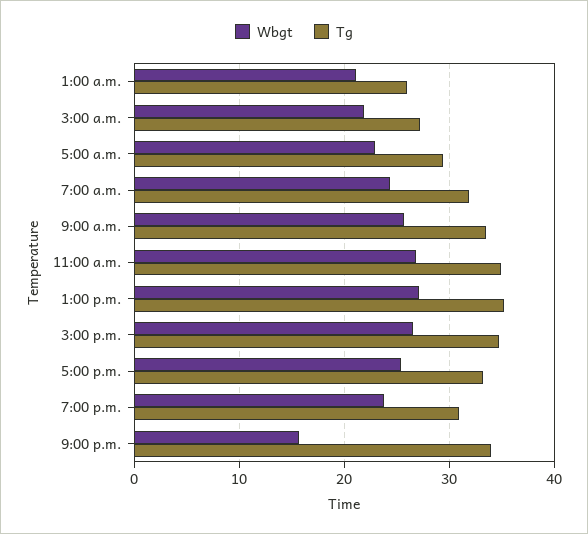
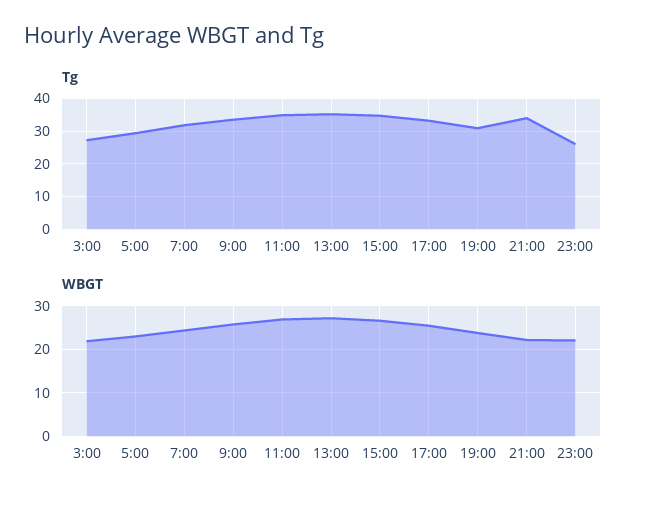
Wbgt, 1:00 a.m.: 21 -> none
Tg, 1:00 a.m.: 26 -> none
Wbgt, 9:00 p.m.: 16 -> 22
Tg, 23:00: none -> 26
Wbgt, 23:00: none -> 22

